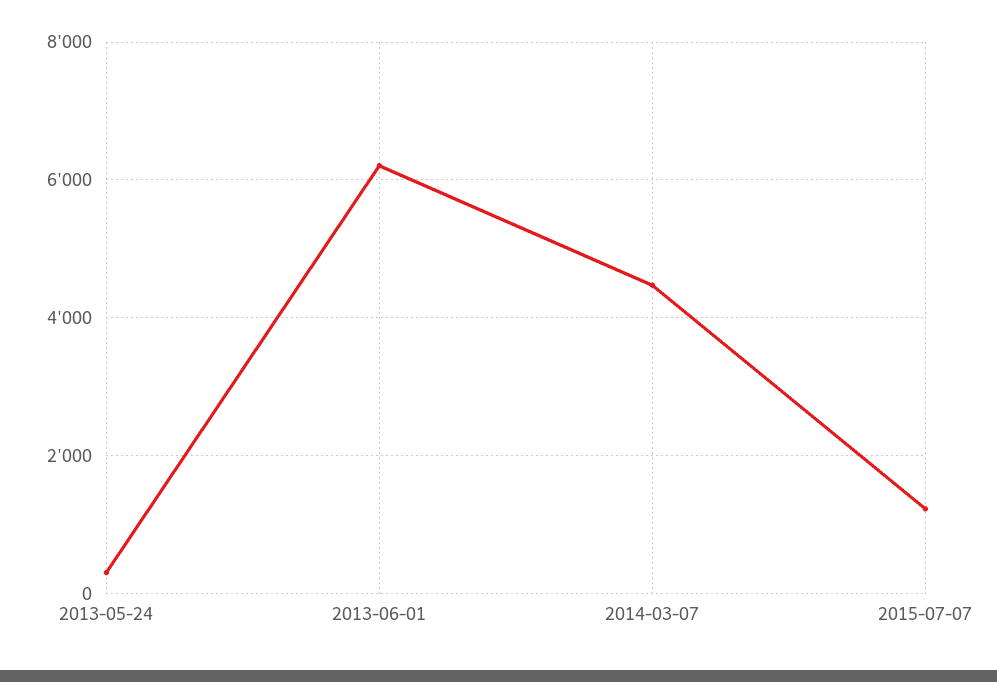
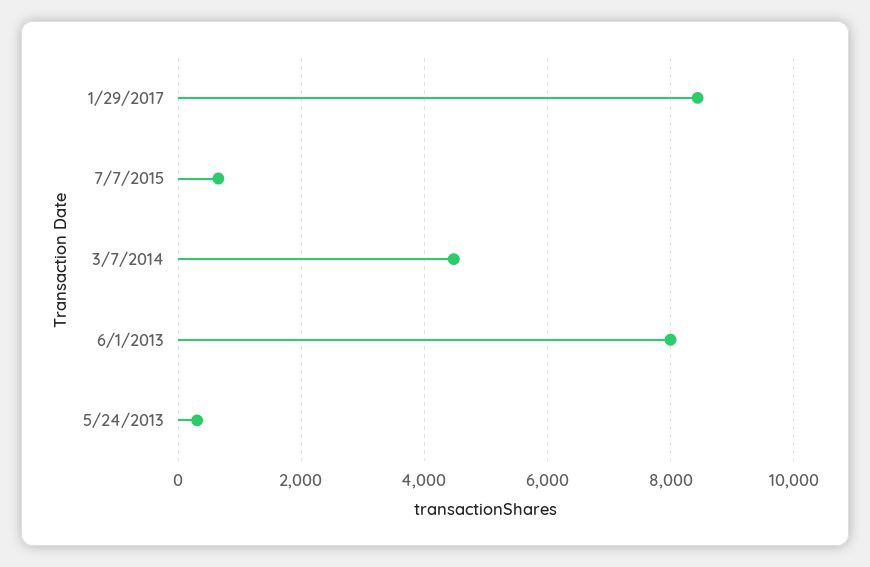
2013-06-01: 6200 -> 8000
2015-07-07: 1200 -> 600
1/29/2017: none -> 8400

